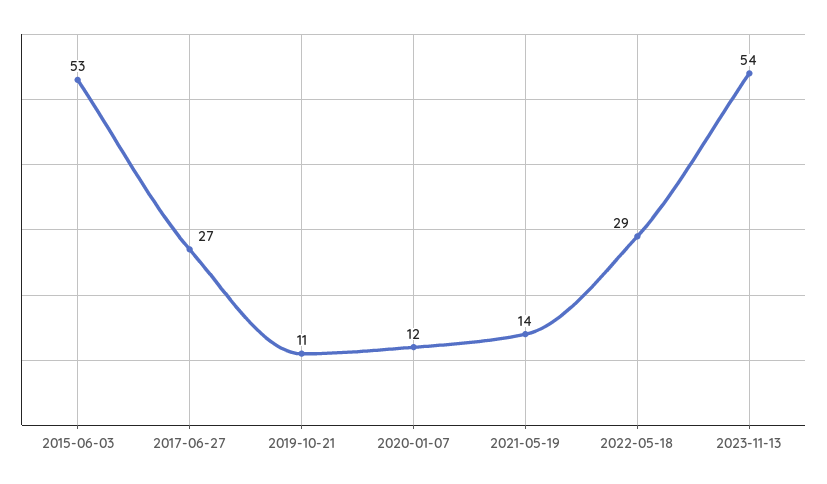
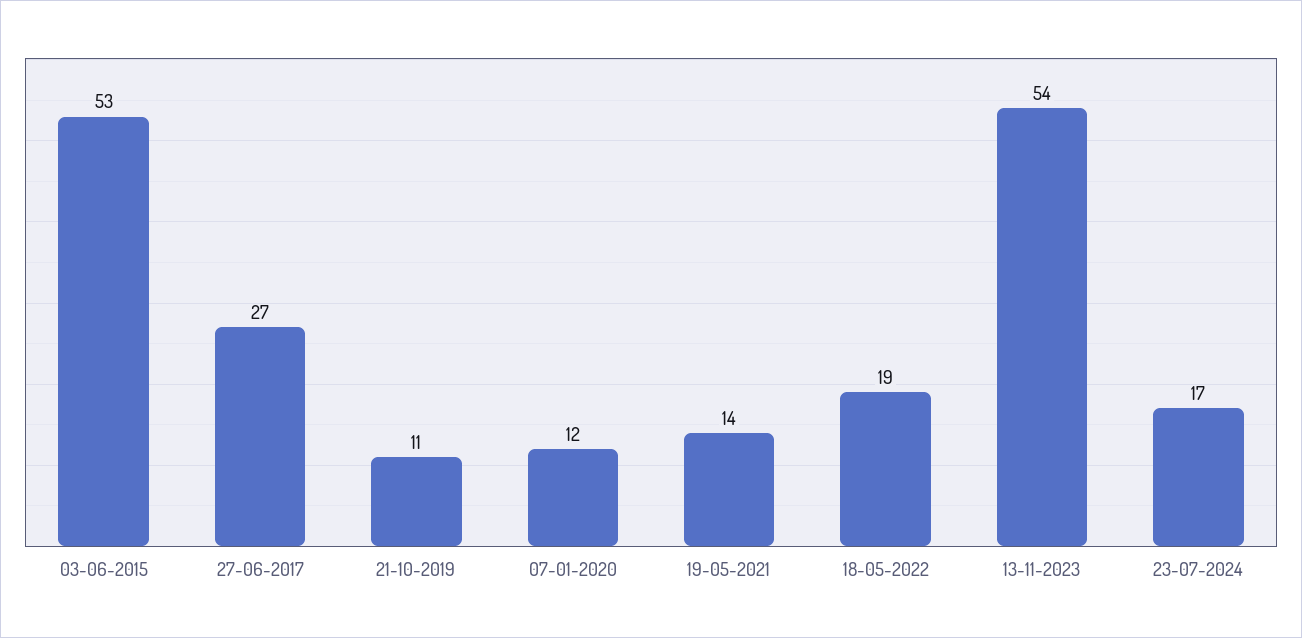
2022-05-18: 29 -> 19
23-07-2024: none -> 17

